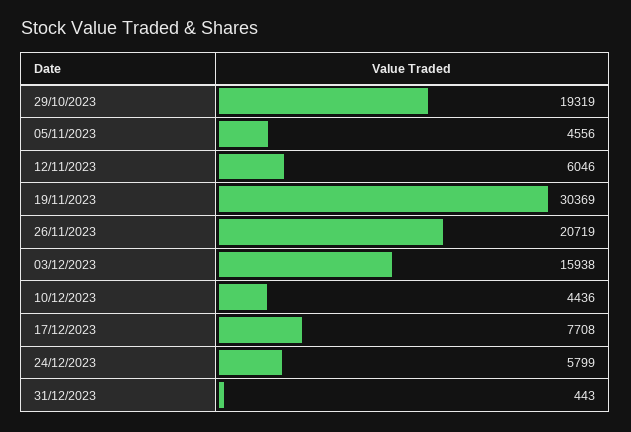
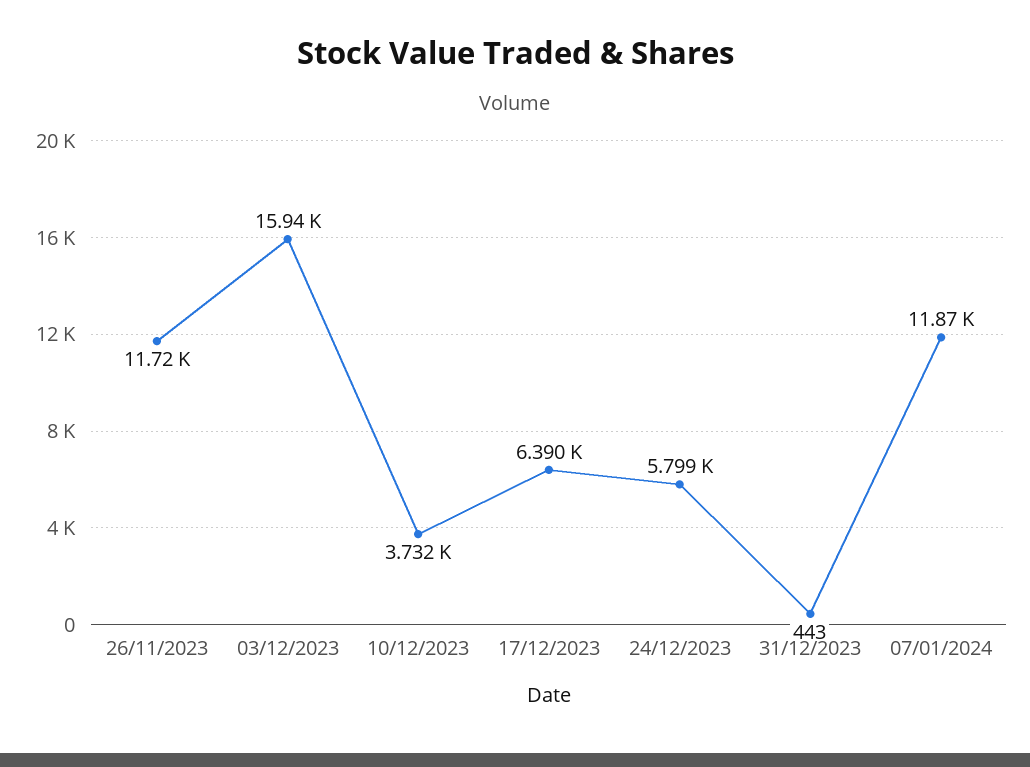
29/10/2023: 19319 -> none
05/11/2023: 4556 -> none
12/11/2023: 6046 -> none
19/11/2023: 30369 -> none
26/11/2023: 20719 -> 11720
10/12/2023: 4436 -> 3732
17/12/2023: 7708 -> 6390
07/01/2024: none -> 11870

